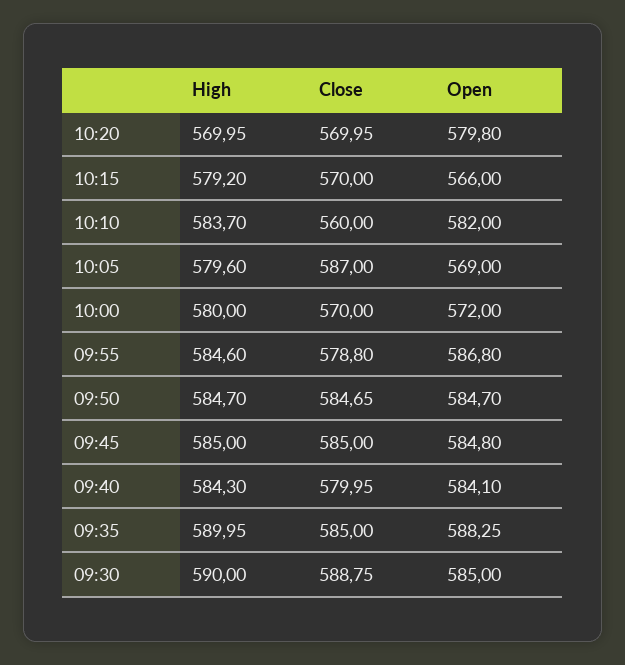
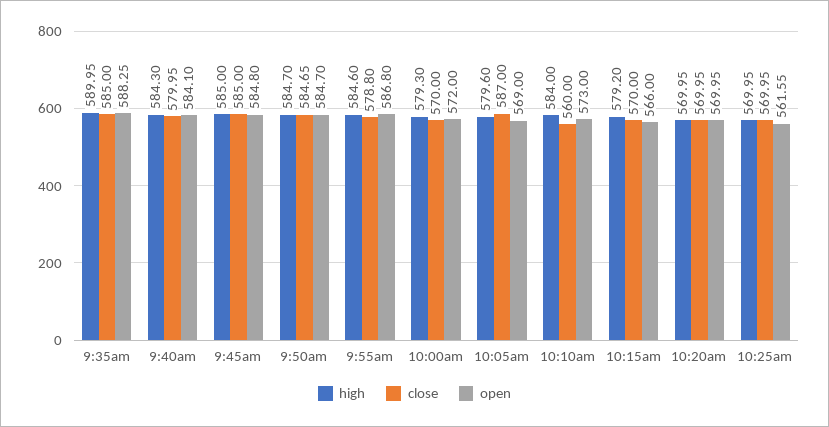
Open, 10:20: 579.8 -> 569.95
High, 10:10: 583.7 -> 584
Open, 10:10: 582 -> 573
High, 10:00: 580 -> 579.3
High, 09:30: 590 -> none
Close, 09:30: 588.75 -> none
Open, 09:30: 585 -> none
High, 10:25am: none -> 569.95
Close, 10:25am: none -> 569.95
Open, 10:25am: none -> 561.55

